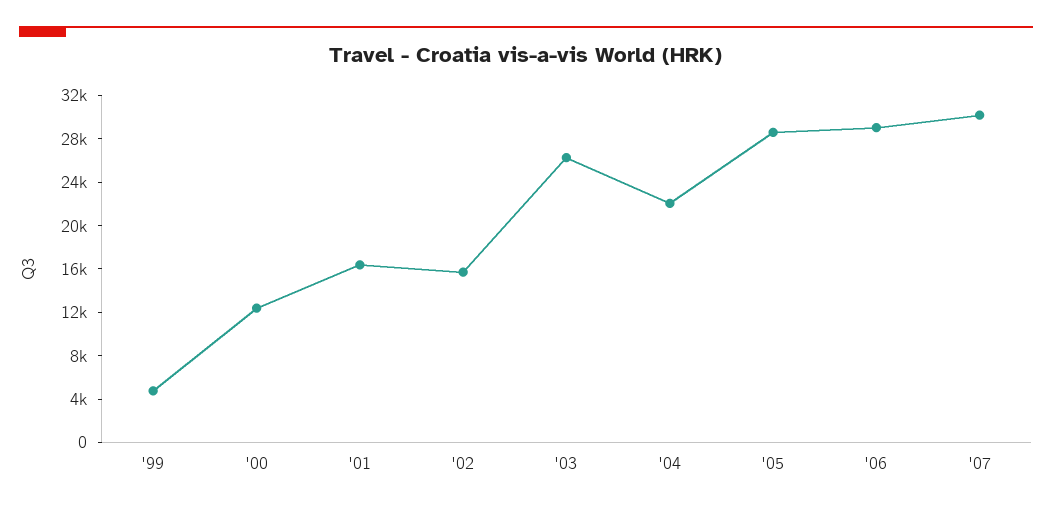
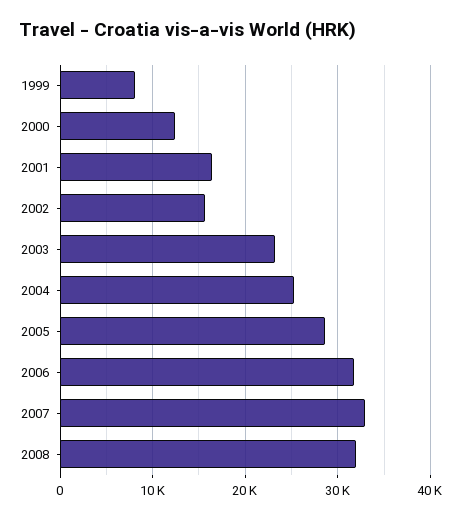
'99: 5000 -> 8000
'03: 26000 -> 23000
'04: 22000 -> 25000
'06: 29000 -> 32000
'07: 30000 -> 33000
2008: none -> 32000

